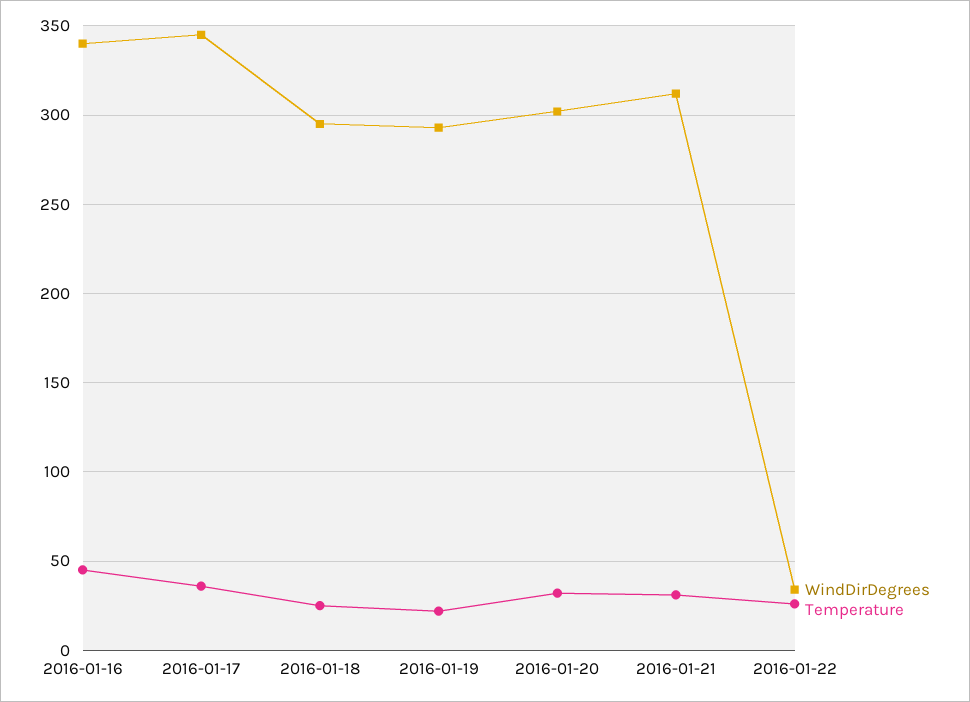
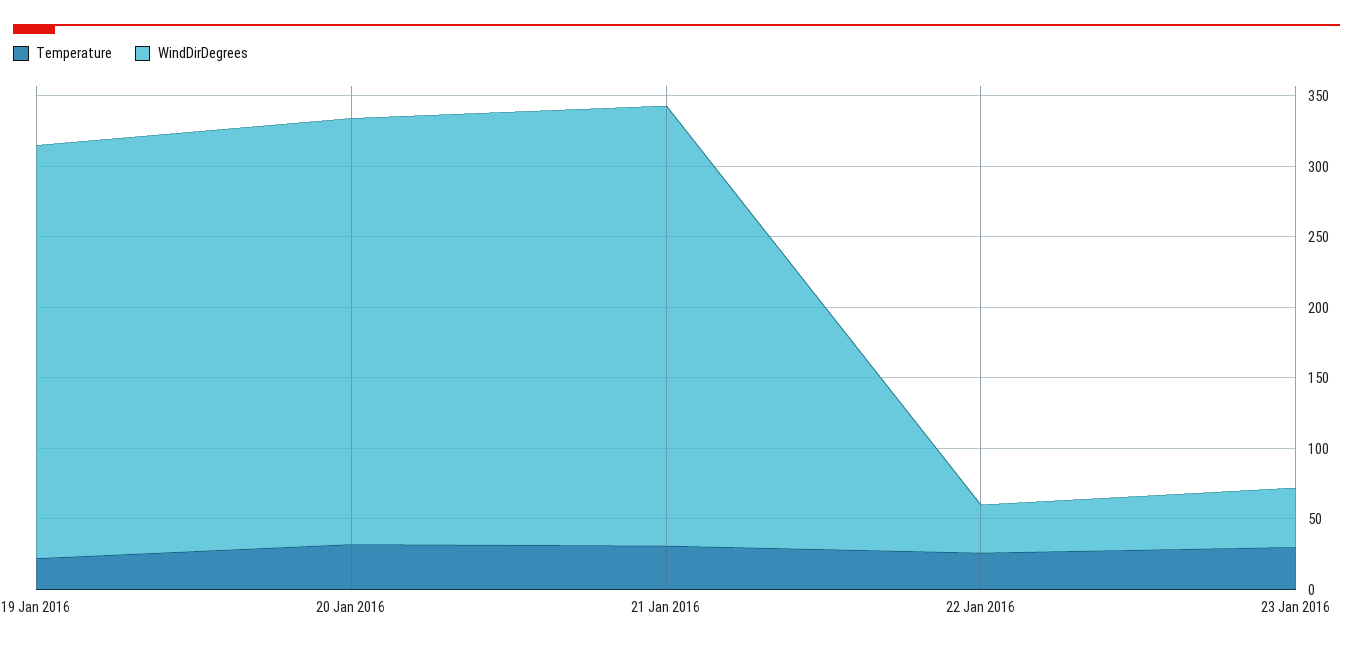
WindDirDegrees, 2016-01-16: 340 -> none
Temperature, 2016-01-16: 45 -> none
WindDirDegrees, 2016-01-17: 345 -> none
Temperature, 2016-01-17: 35 -> none
WindDirDegrees, 2016-01-18: 295 -> none
Temperature, 2016-01-18: 25 -> none
Temperature, 23 Jan 2016: none -> 30
WindDirDegrees, 23 Jan 2016: none -> 40

